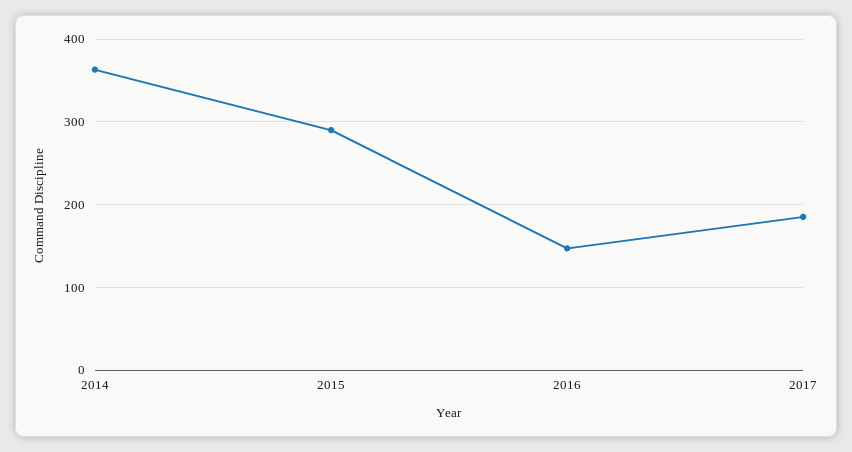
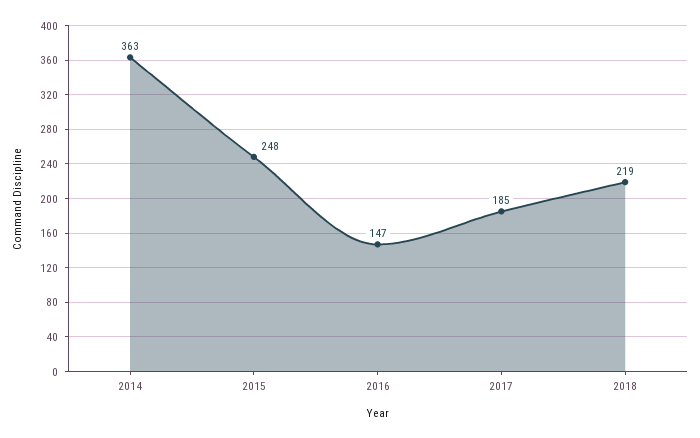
2015: 290 -> 248
2018: none -> 219

